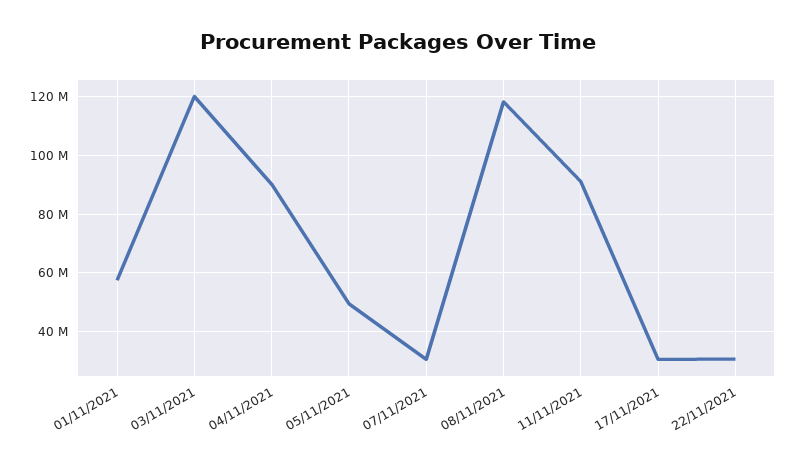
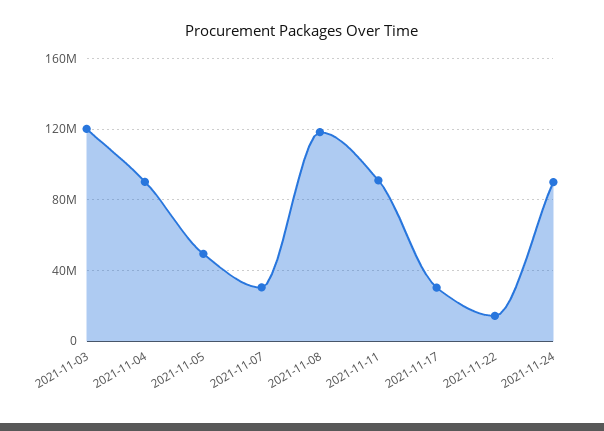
01/11/2021: 57500000 -> none
22/11/2021: 30000000 -> 15000000
2021-11-24: none -> 90000000

